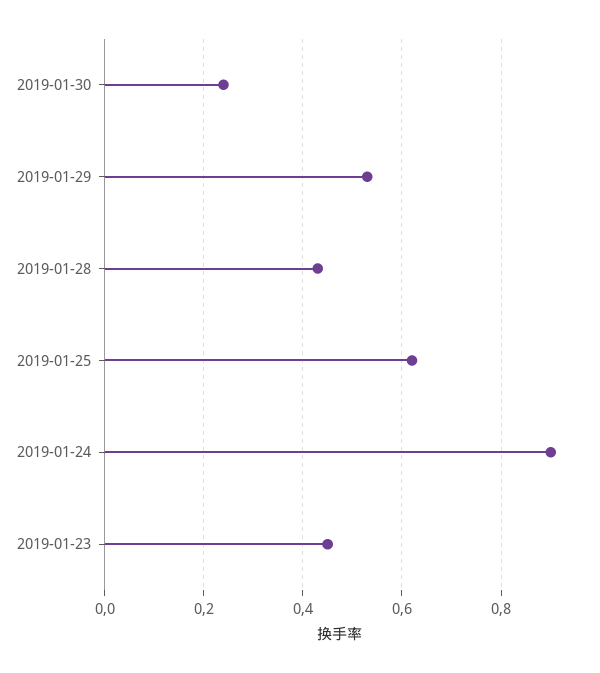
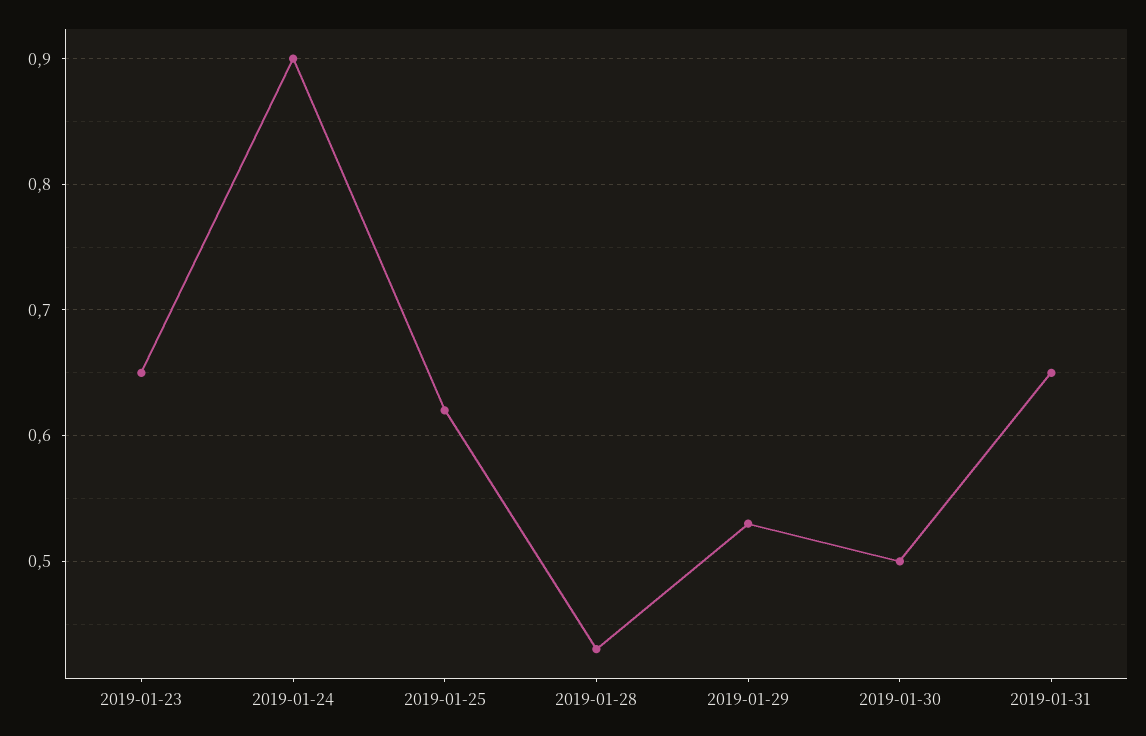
2019-01-30: 0.25 -> 0.5
2019-01-23: 0.45 -> 0.65
2019-01-31: none -> 0.65

